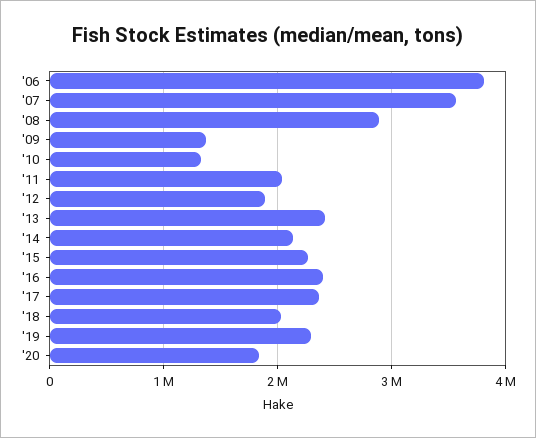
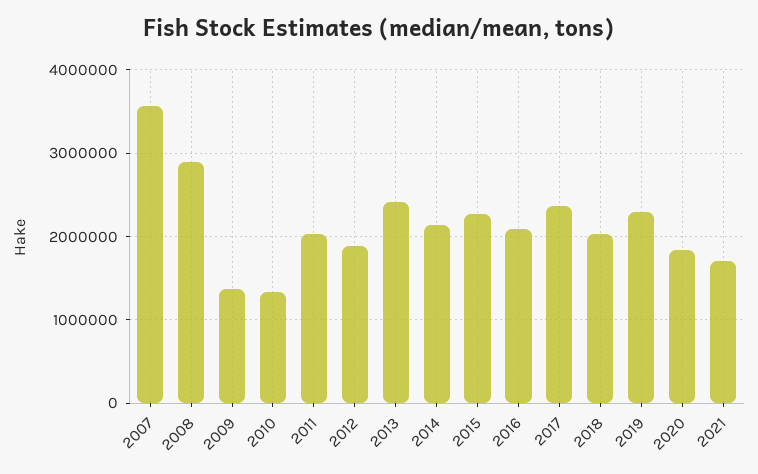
'06: 3800000 -> none
'16: 2400000 -> 2100000
2021: none -> 1700000

